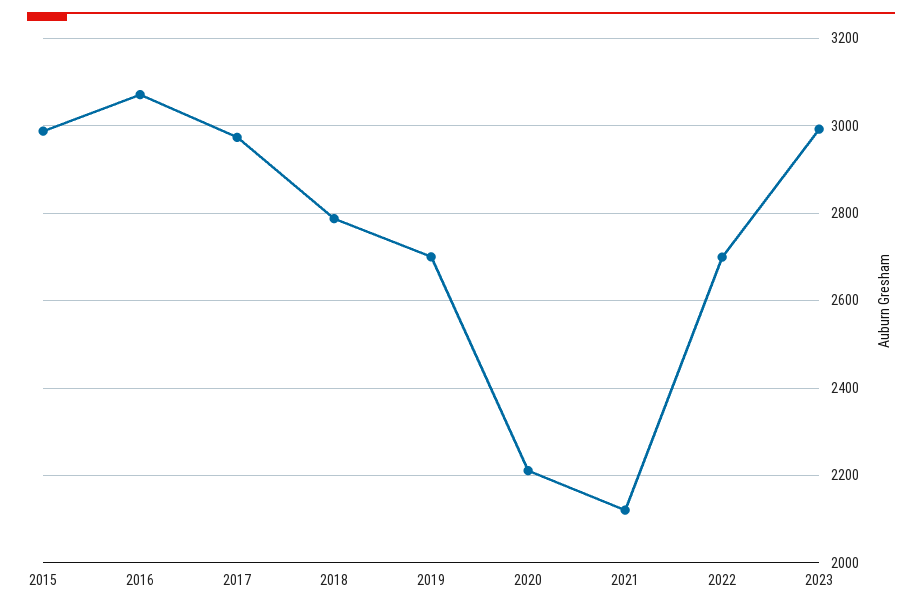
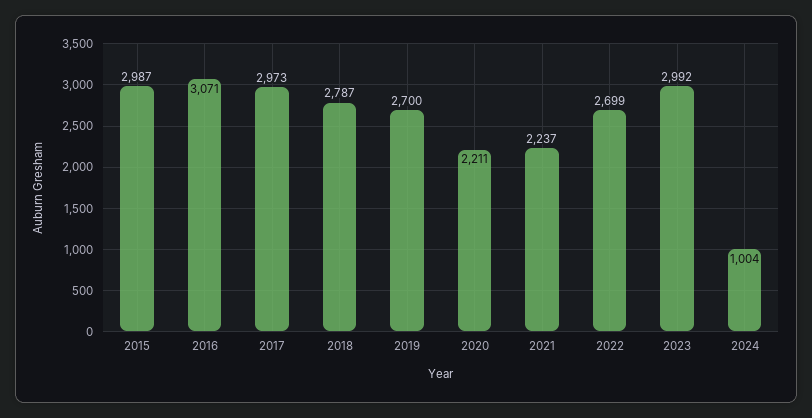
2021: 2120 -> 2237
2024: none -> 1004

